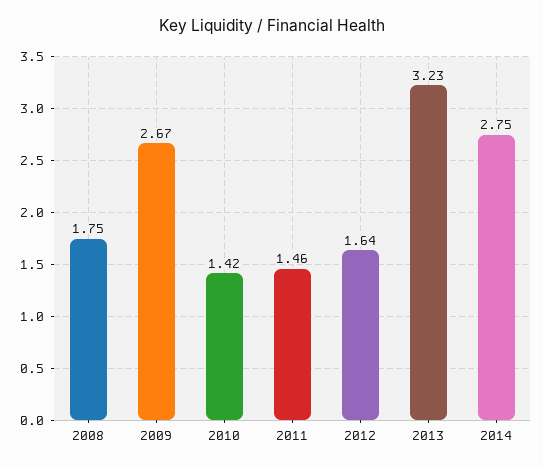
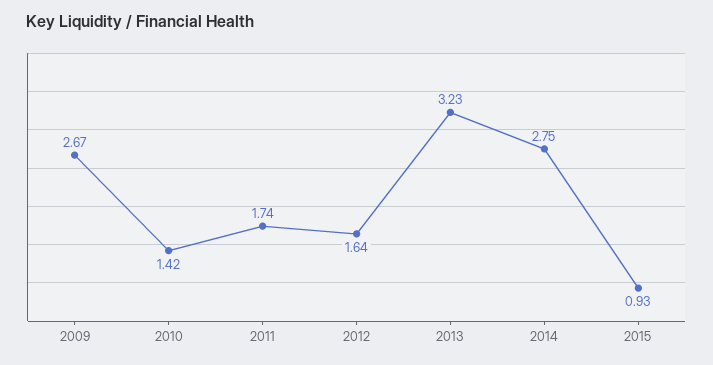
2008: 1.75 -> none
2011: 1.46 -> 1.74
2015: none -> 0.93

